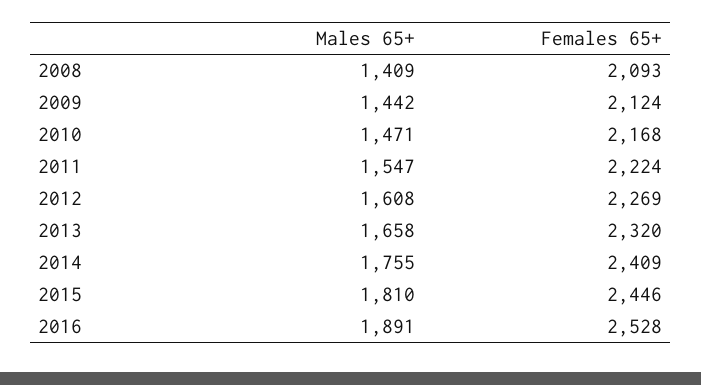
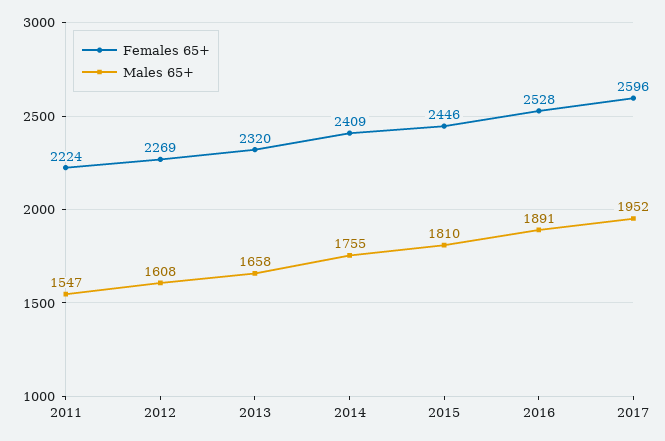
Males 65+, 2008: 1409 -> none
Females 65+, 2008: 2093 -> none
Males 65+, 2009: 1442 -> none
Females 65+, 2009: 2124 -> none
Males 65+, 2010: 1471 -> none
Females 65+, 2010: 2168 -> none
Females 65+, 2017: none -> 2596
Males 65+, 2017: none -> 1952

